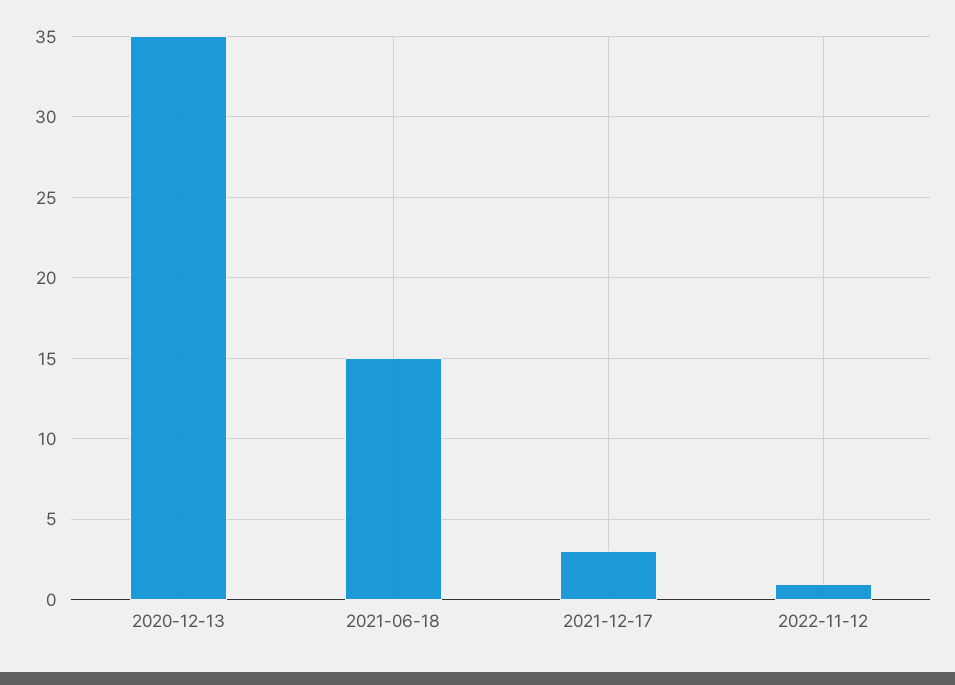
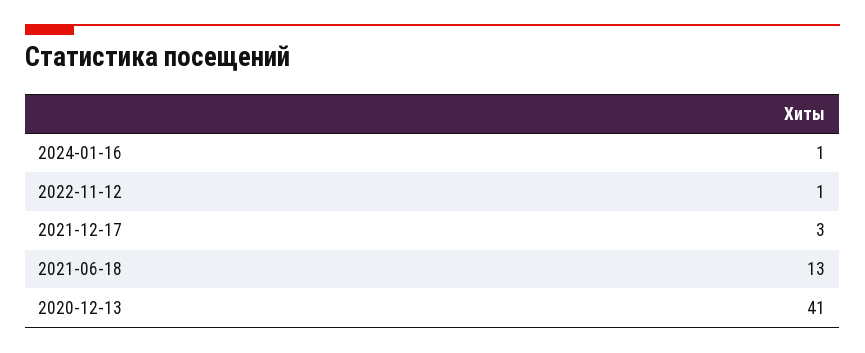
2020-12-13: 35 -> 41
2021-06-18: 15 -> 13
2024-01-16: none -> 1

